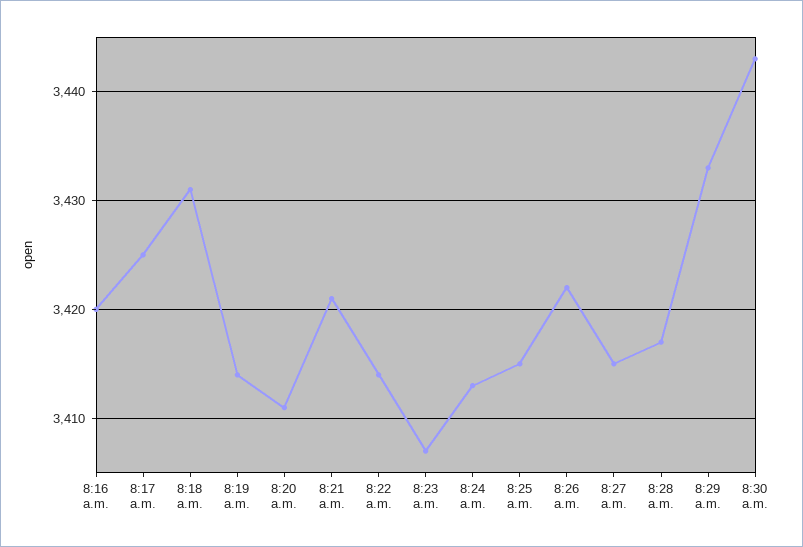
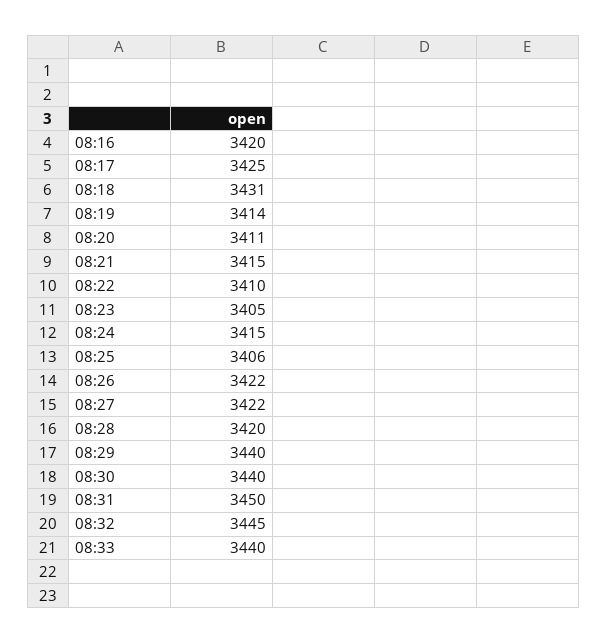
8:21 a.m.: 3421 -> 3415
8:22 a.m.: 3414 -> 3410
8:23 a.m.: 3407 -> 3405
8:24 a.m.: 3413 -> 3415
8:25 a.m.: 3415 -> 3406
8:27 a.m.: 3415 -> 3422
8:28 a.m.: 3417 -> 3420
8:29 a.m.: 3433 -> 3440
8:30 a.m.: 3443 -> 3440
08:31: none -> 3450
08:32: none -> 3445
08:33: none -> 3440

